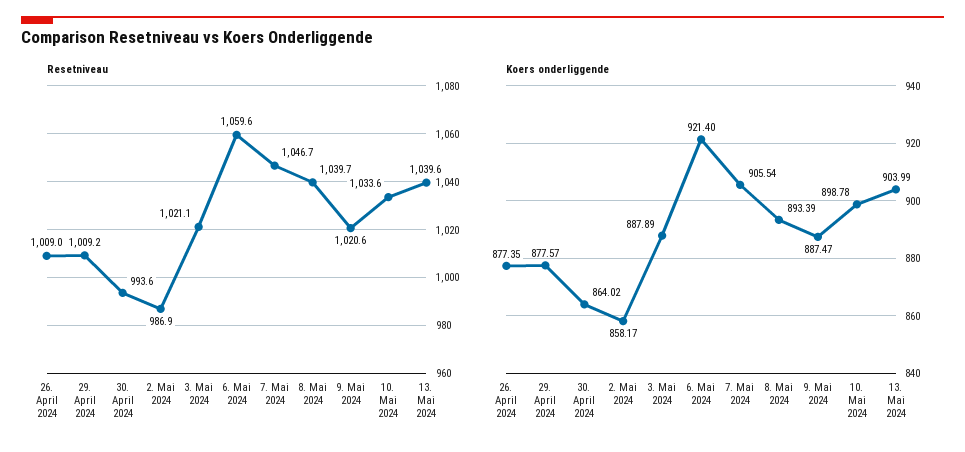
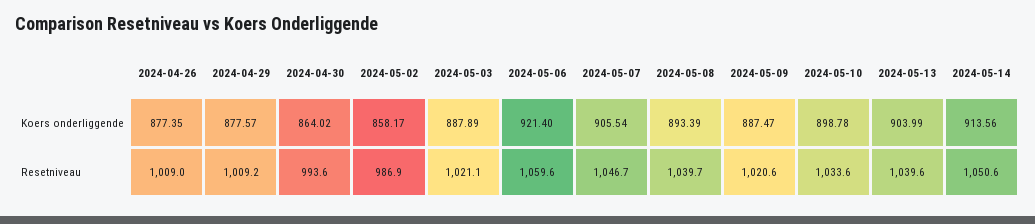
Koers onderliggende, 2024-05-14: none -> 913.56
Resetniveau, 2024-05-14: none -> 1050.6

